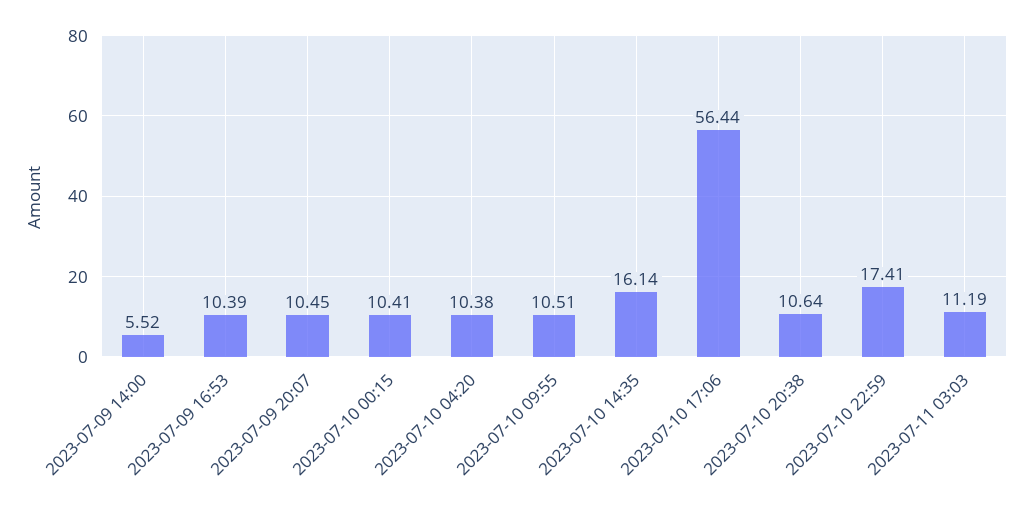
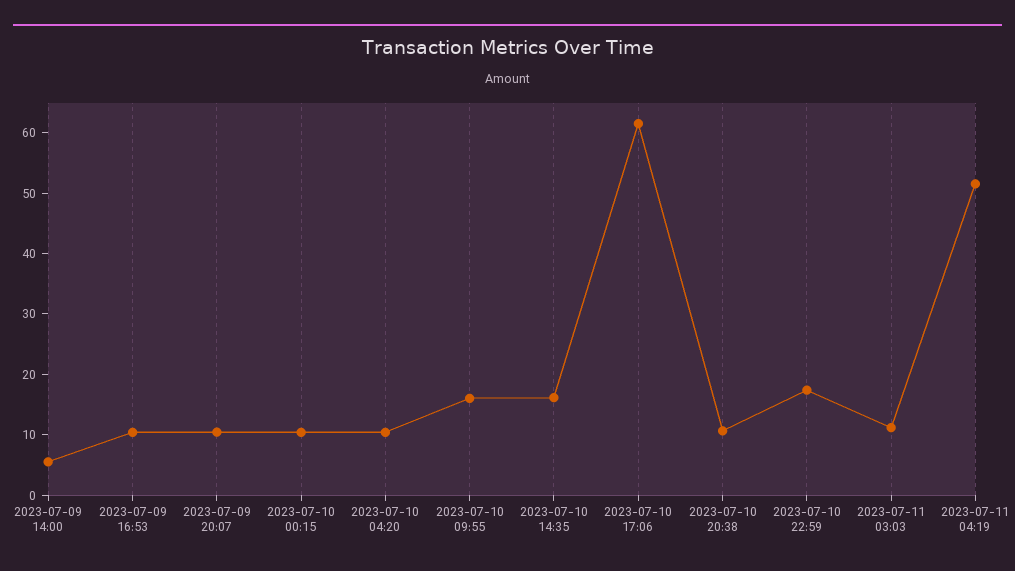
2023-07-10 09:55: 10.51 -> 16
2023-07-10 17:06: 56.44 -> 62
2023-07-11 04:19: none -> 52

